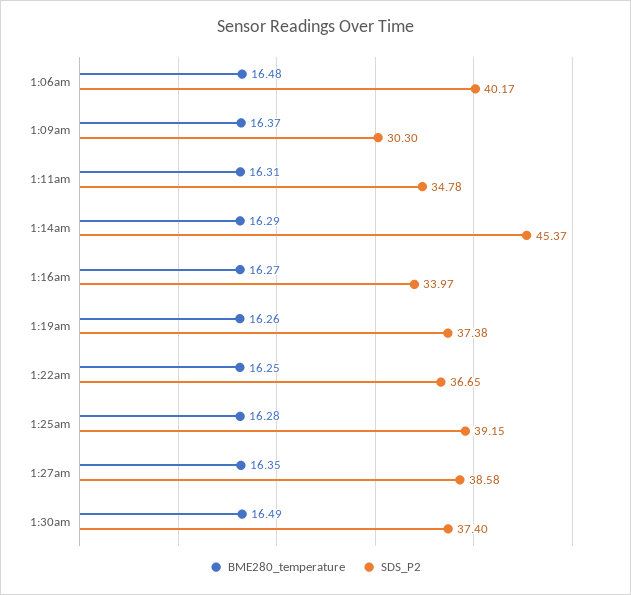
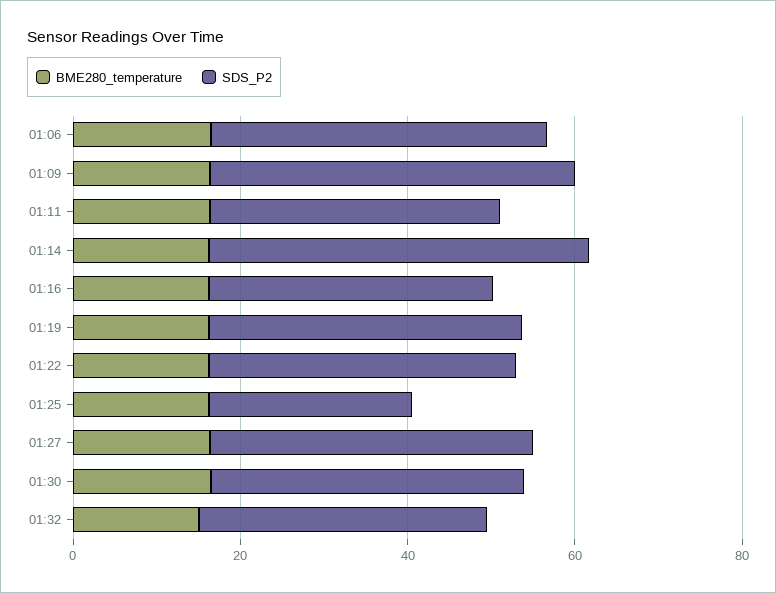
SDS_P2, 1:09am: 30.3 -> 45
SDS_P2, 1:25am: 39.15 -> 25
BME280_temperature, 01:32: none -> 15
SDS_P2, 01:32: none -> 35

